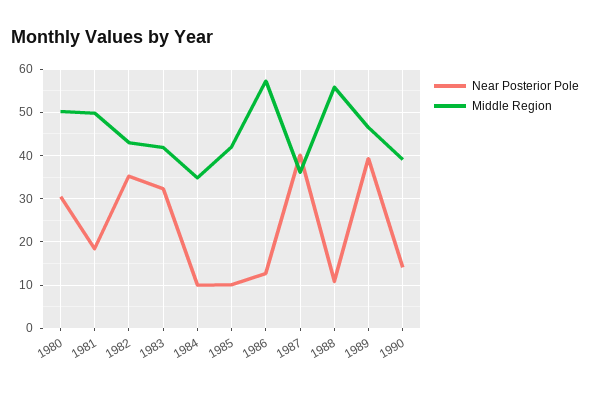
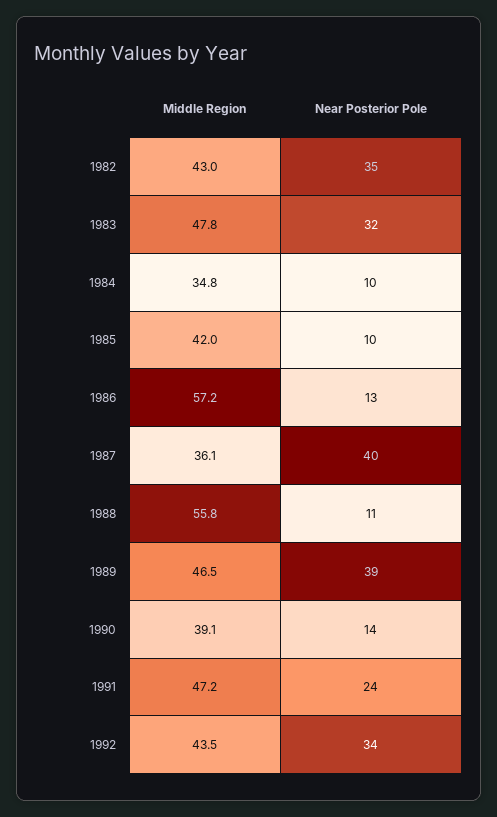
Near Posterior Pole, 1980: 30 -> none
Middle Region, 1980: 50 -> none
Near Posterior Pole, 1981: 18 -> none
Middle Region, 1981: 50 -> none
Middle Region, 1983: 42 -> 47.8
Middle Region, 1991: none -> 47.2
Near Posterior Pole, 1991: none -> 24
Middle Region, 1992: none -> 43.5
Near Posterior Pole, 1992: none -> 34

